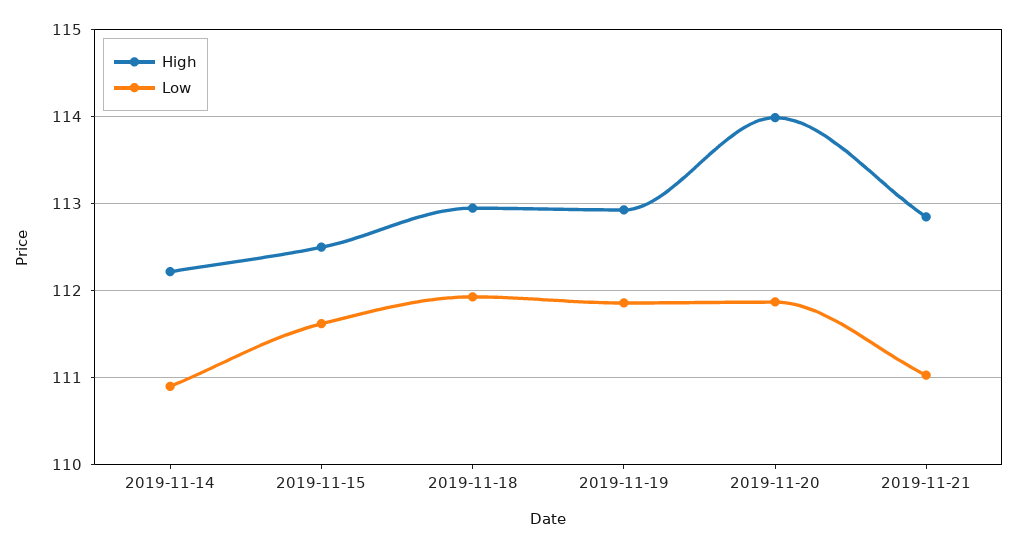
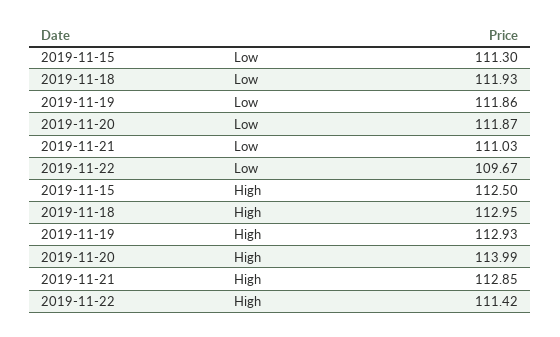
High, 2019-11-14: 112.2 -> none
Low, 2019-11-14: 110.9 -> none
Low, 2019-11-15: 111.6 -> 111.3
Low, 2019-11-22: none -> 109.67
High, 2019-11-22: none -> 111.42

